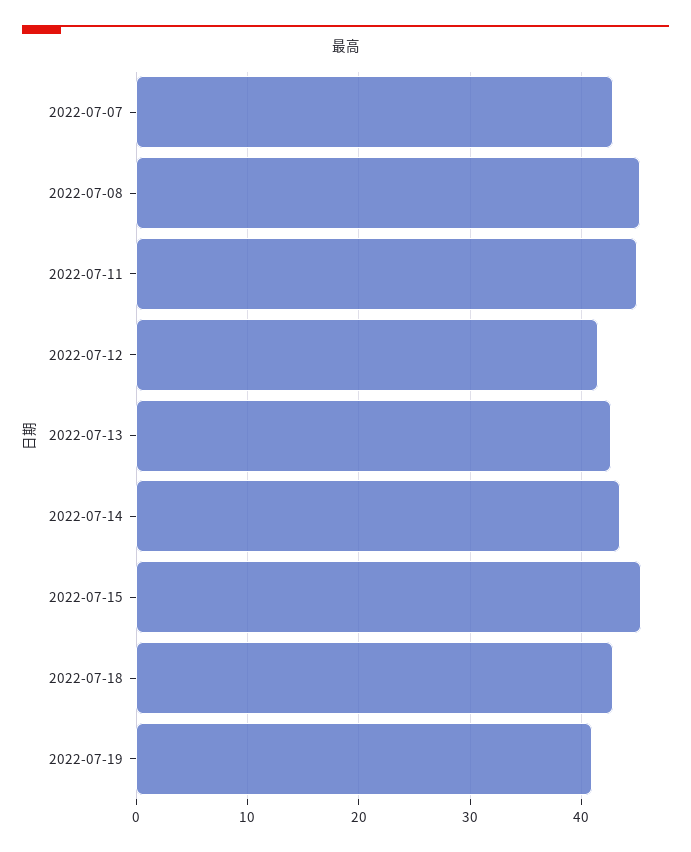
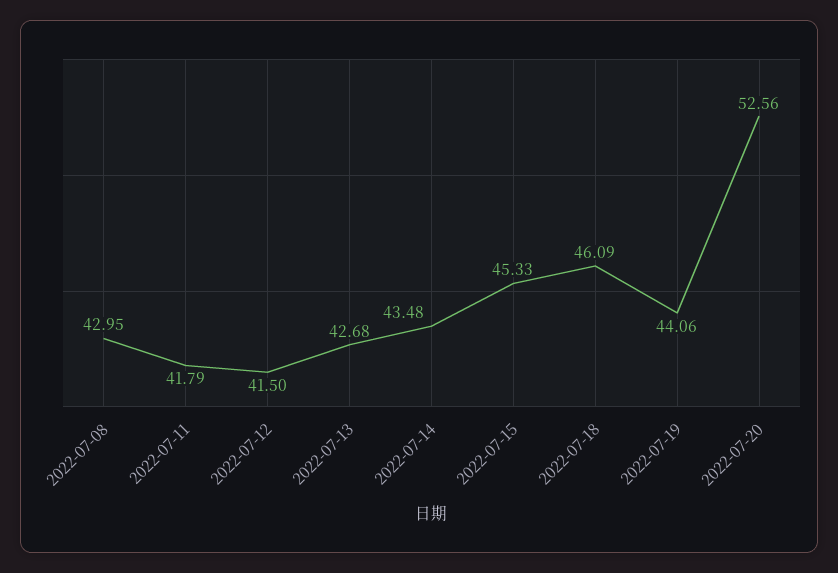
2022-07-07: 43 -> none
2022-07-08: 45 -> 42.95
2022-07-11: 45 -> 41.79
2022-07-18: 43 -> 46.09
2022-07-19: 41 -> 44.06
2022-07-20: none -> 52.56

